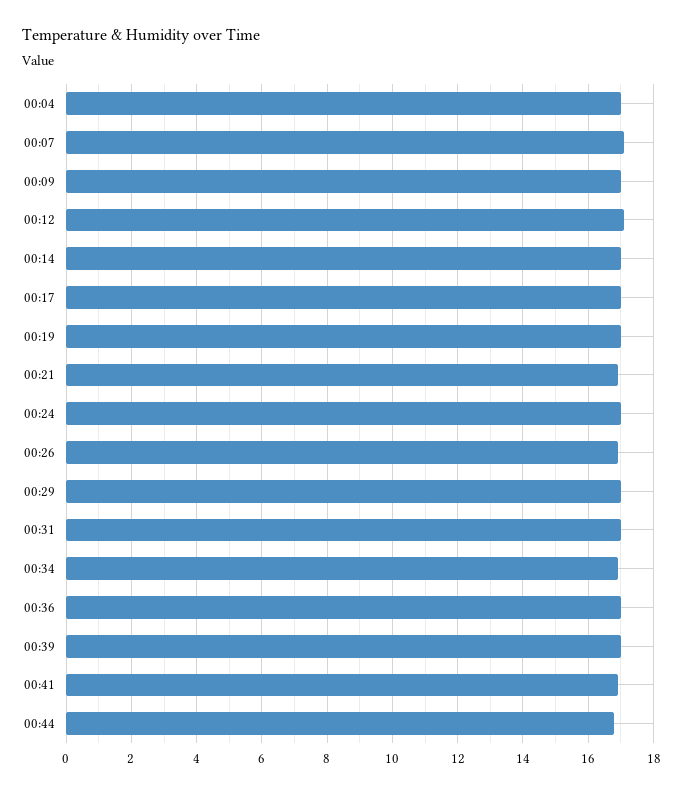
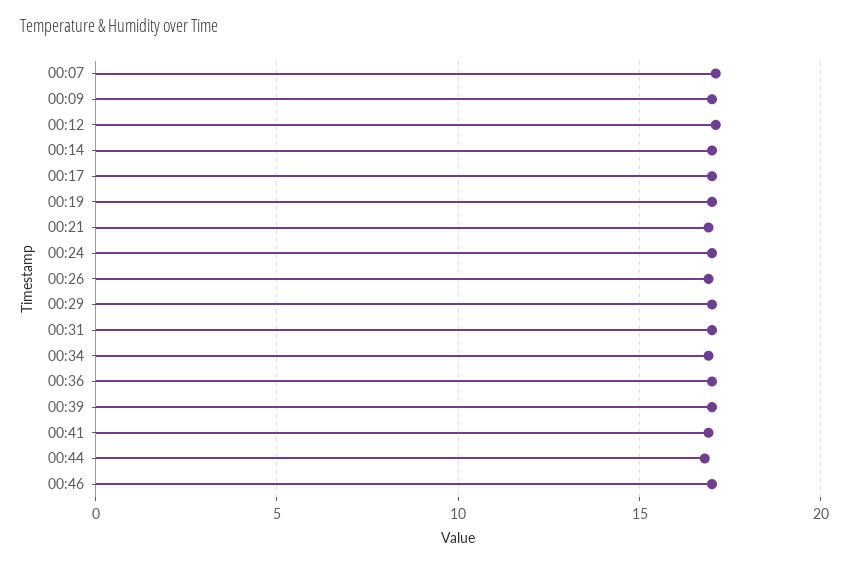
00:04: 17 -> none
00:46: none -> 17

